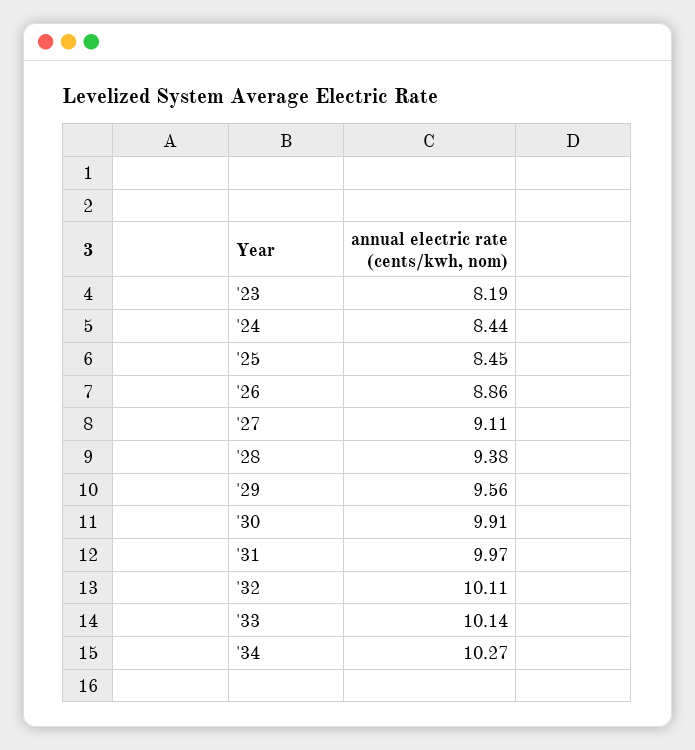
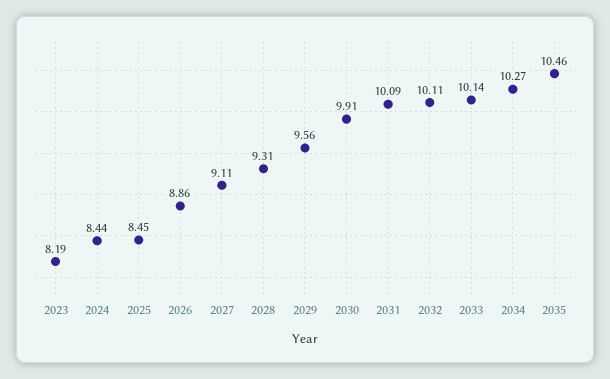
'28: 9.38 -> 9.31
'31: 9.97 -> 10.09
2035: none -> 10.46

